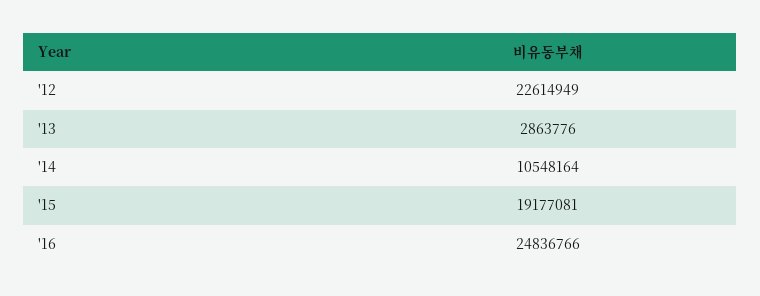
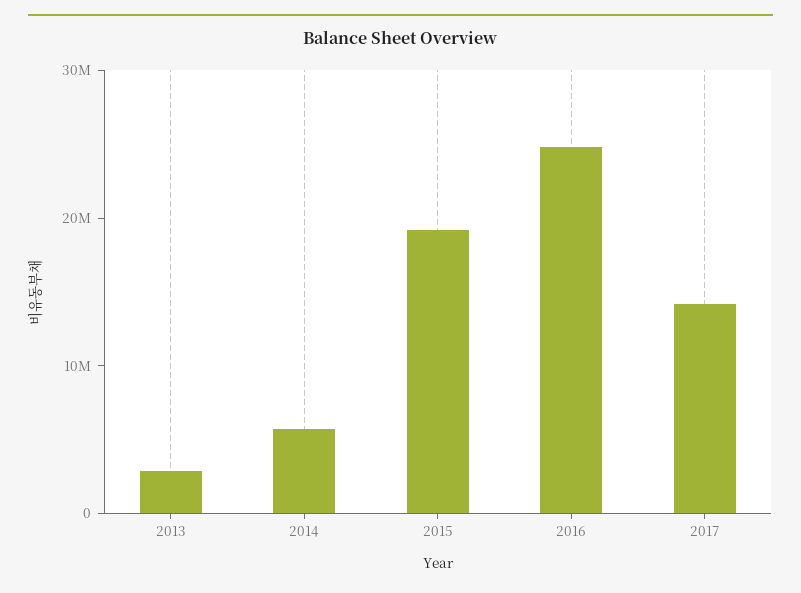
'12: 22614949 -> none
'14: 10548164 -> 6000000
2017: none -> 14000000

